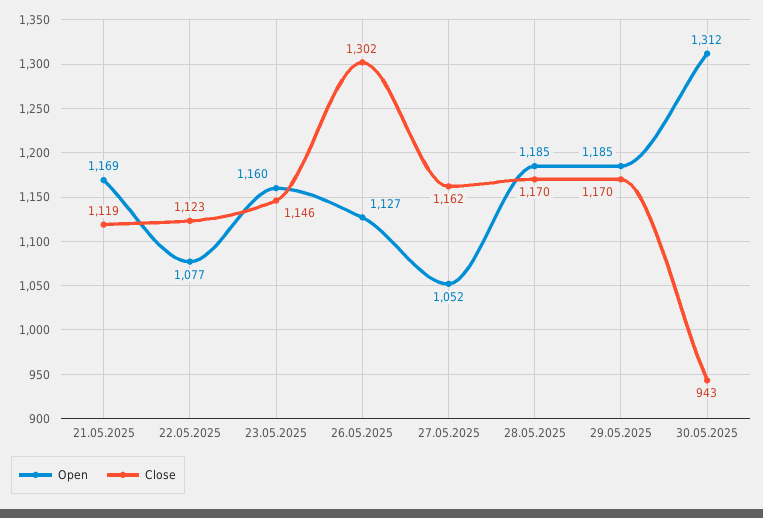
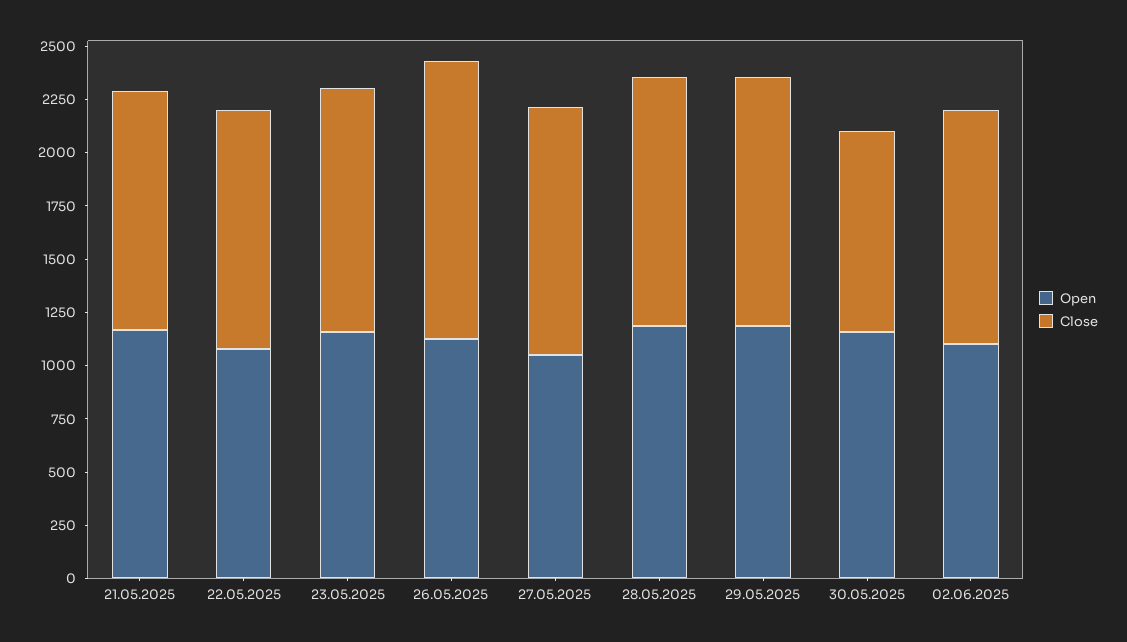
Open, 30.05.2025: 1312 -> 1150
Open, 02.06.2025: none -> 1100
Close, 02.06.2025: none -> 1100

